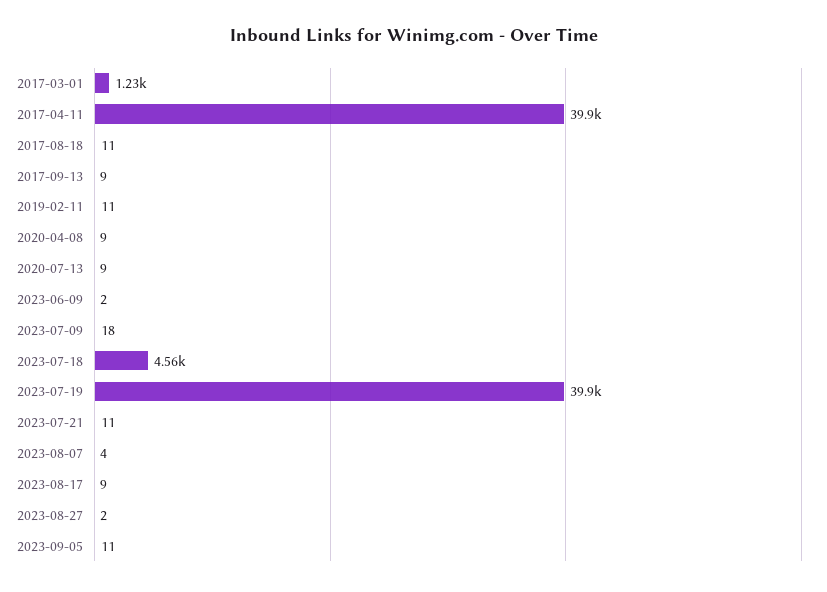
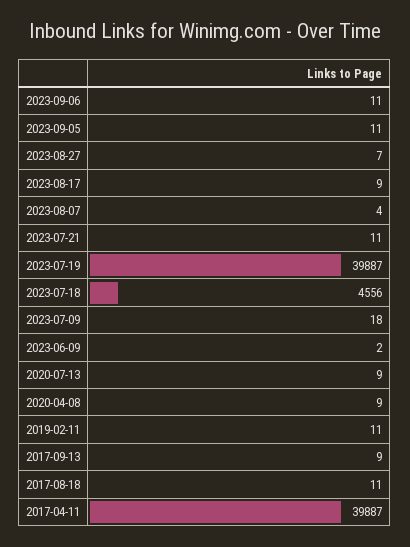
2017-03-01: 1230 -> none
2023-08-27: 2 -> 7
2023-09-06: none -> 11

